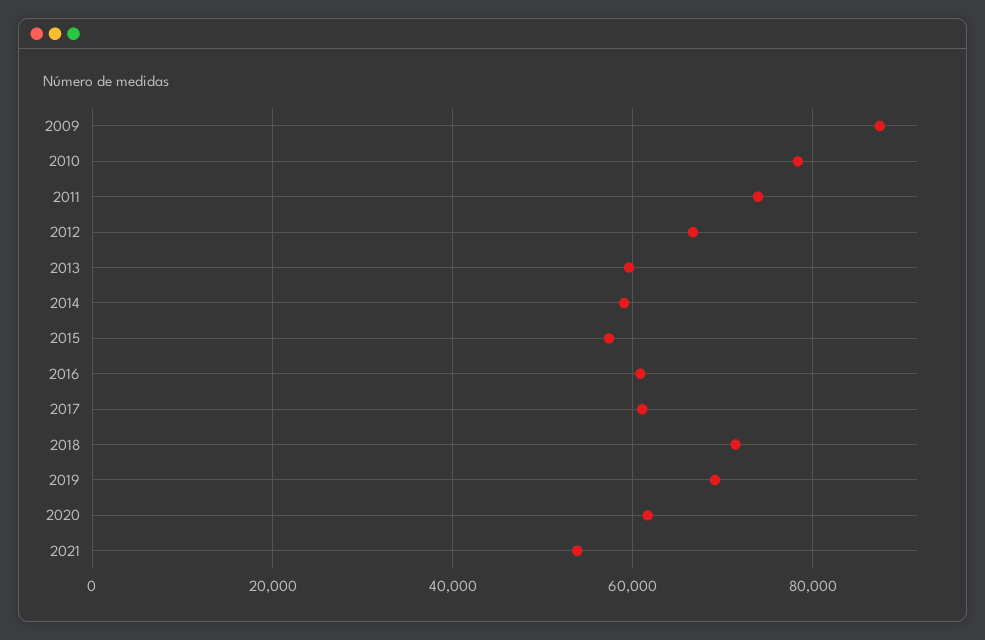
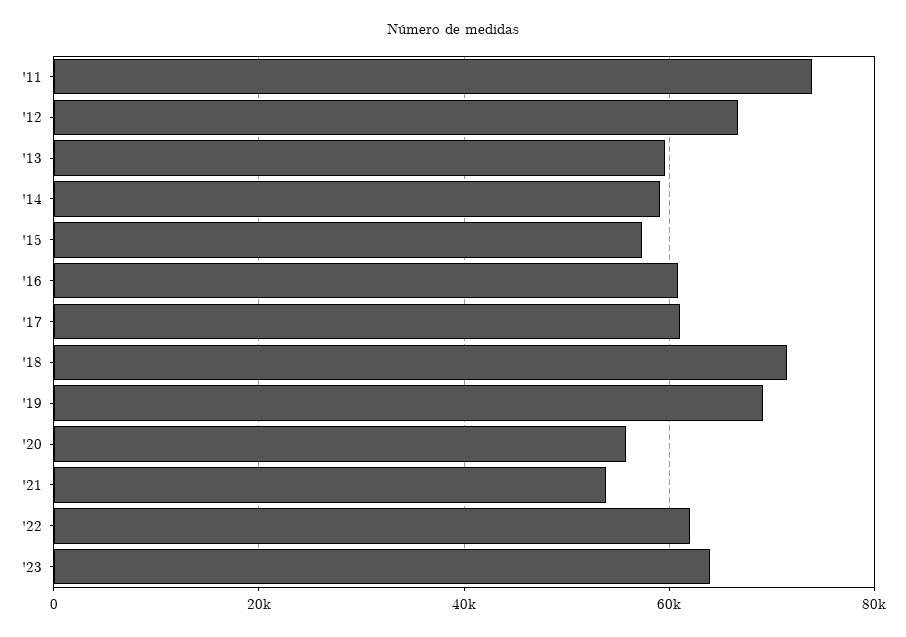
2009: 88000 -> none
2010: 78000 -> none
2020: 62000 -> 56000
'22: none -> 62000
'23: none -> 64000

